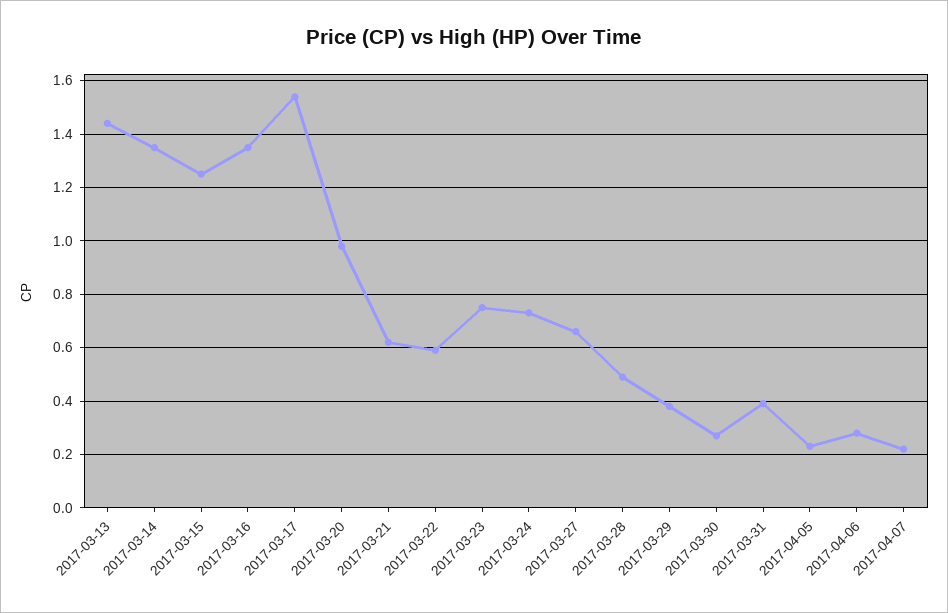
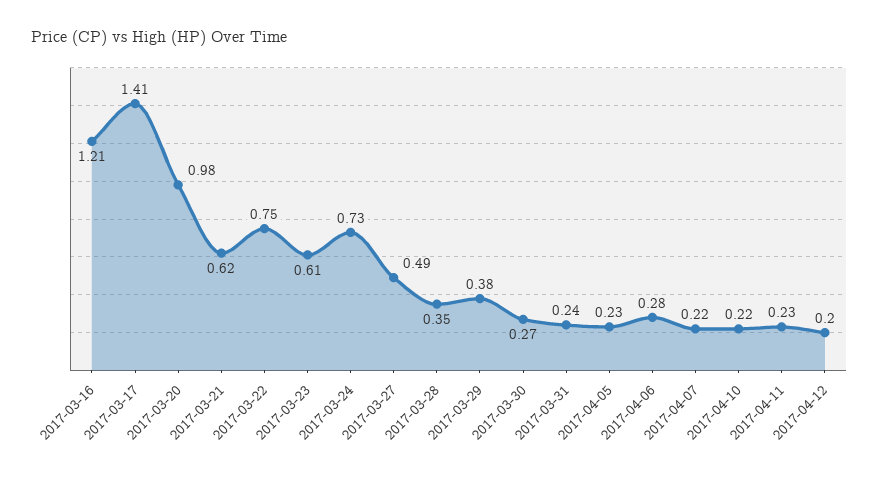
2017-03-13: 1.45 -> none
2017-03-14: 1.35 -> none
2017-03-15: 1.25 -> none
2017-03-16: 1.35 -> 1.21
2017-03-17: 1.55 -> 1.41
2017-03-22: 0.6 -> 0.75
2017-03-23: 0.75 -> 0.61
2017-03-27: 0.65 -> 0.49
2017-03-28: 0.5 -> 0.35
2017-03-31: 0.4 -> 0.24
2017-04-10: none -> 0.22
2017-04-11: none -> 0.23
2017-04-12: none -> 0.2

